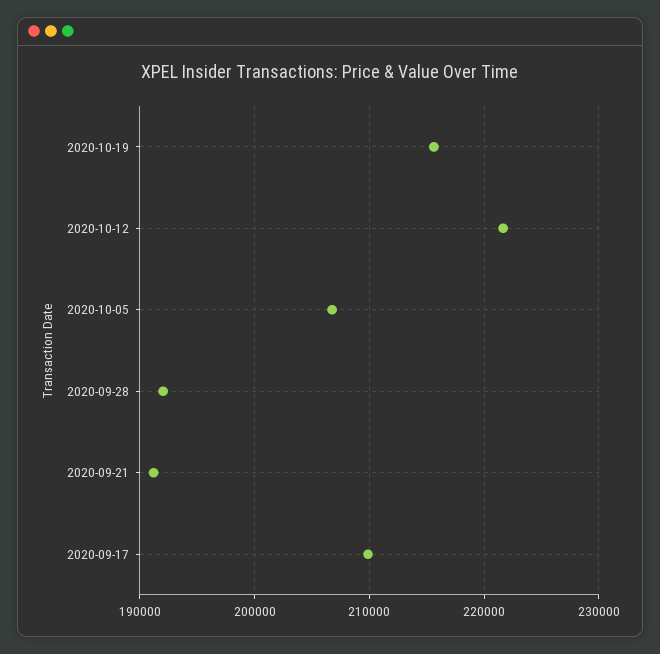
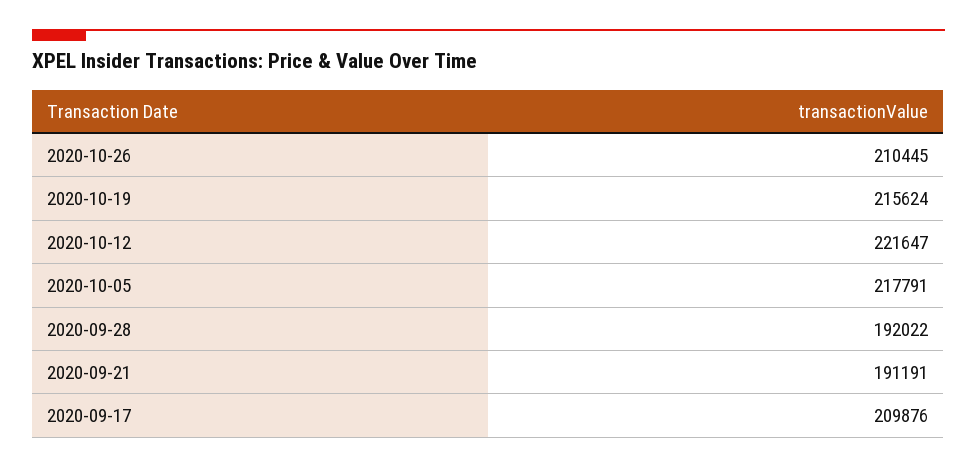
2020-10-05: 207000 -> 217791
2020-10-26: none -> 210445

